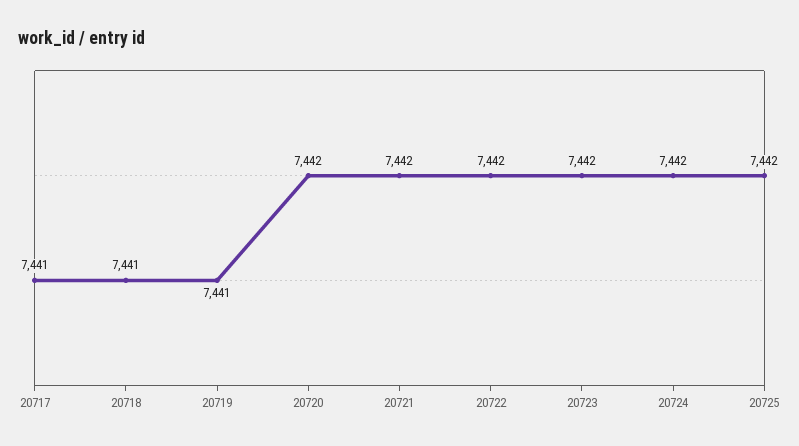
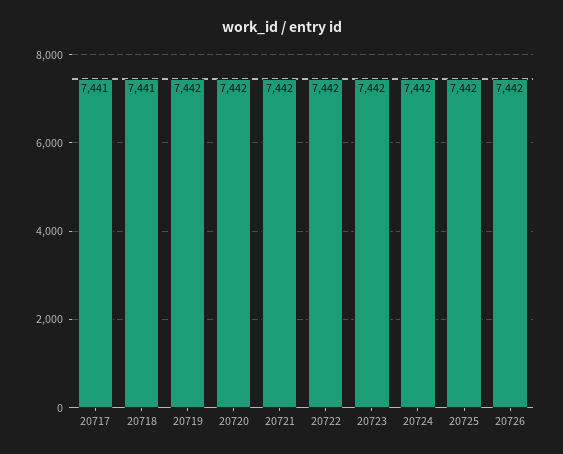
20719: 7441 -> 7442
20726: none -> 7442

